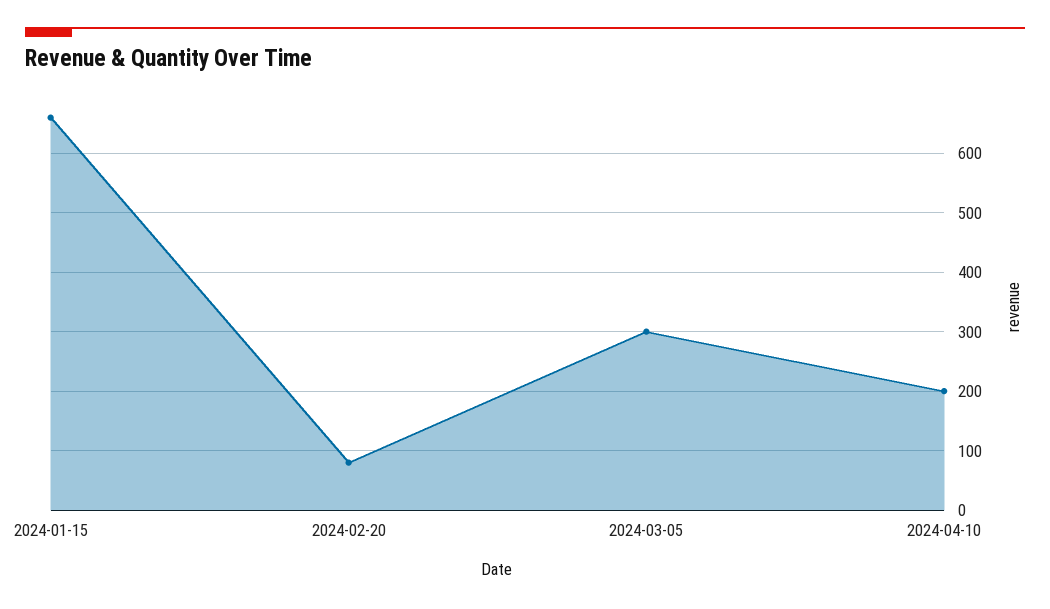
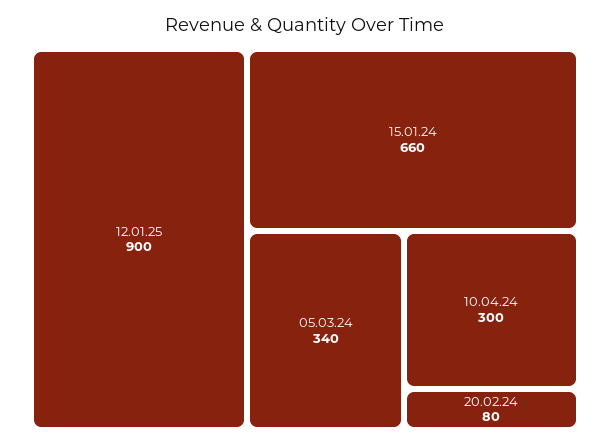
2024-03-05: 300 -> 340
2024-04-10: 200 -> 300
12.01.25: none -> 900

